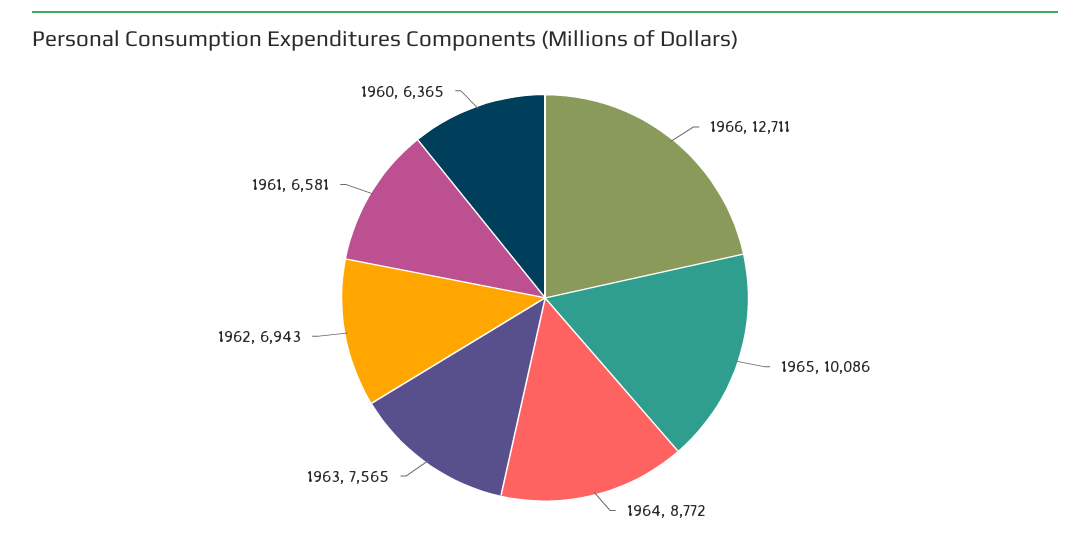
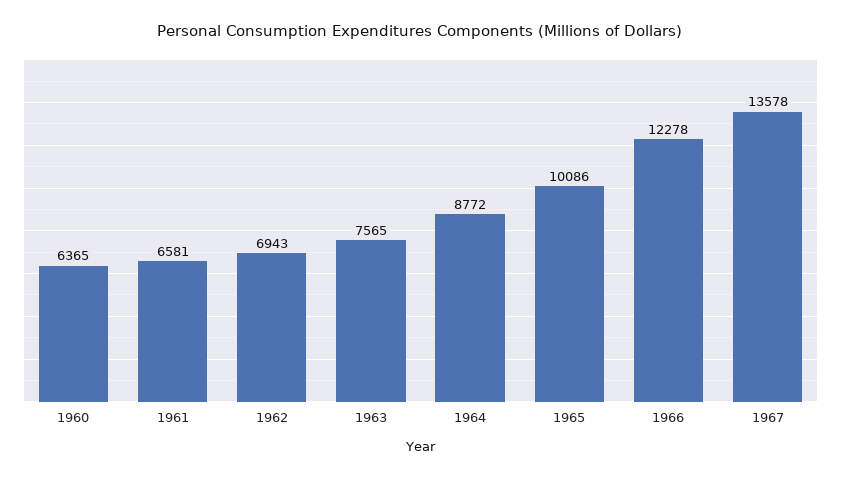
1966: 12711 -> 12278
1967: none -> 13578

